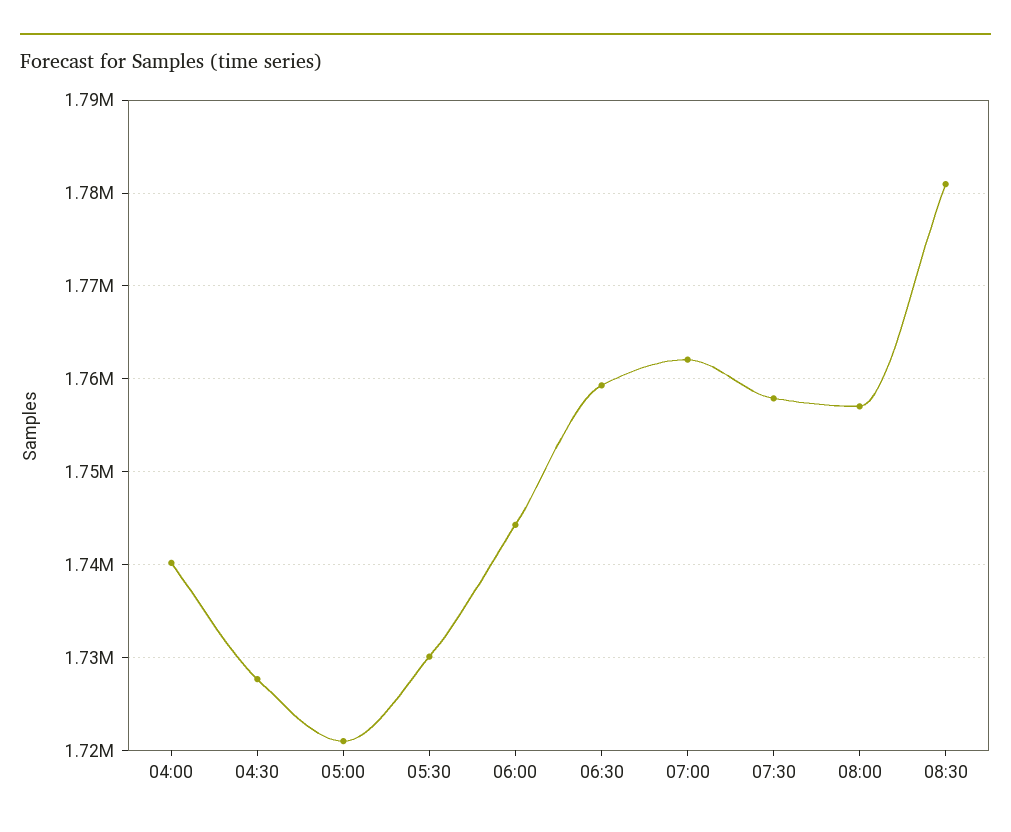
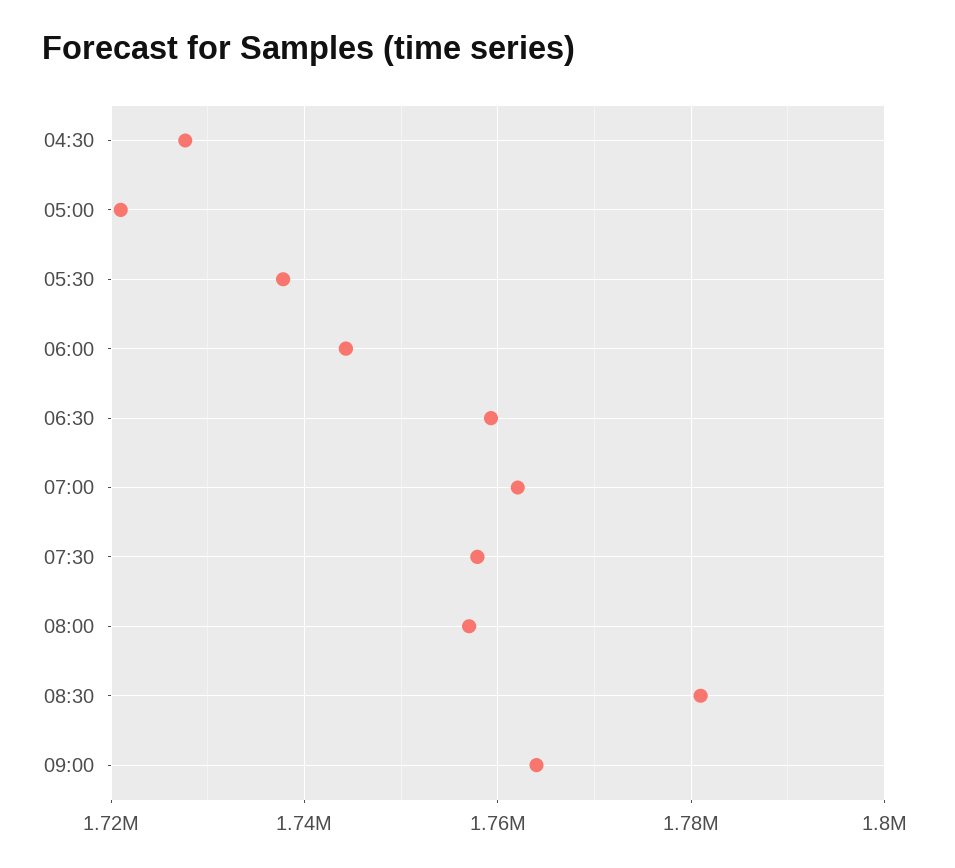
04:00: 1740000 -> none
05:30: 1730000 -> 1738000
09:00: none -> 1764000

